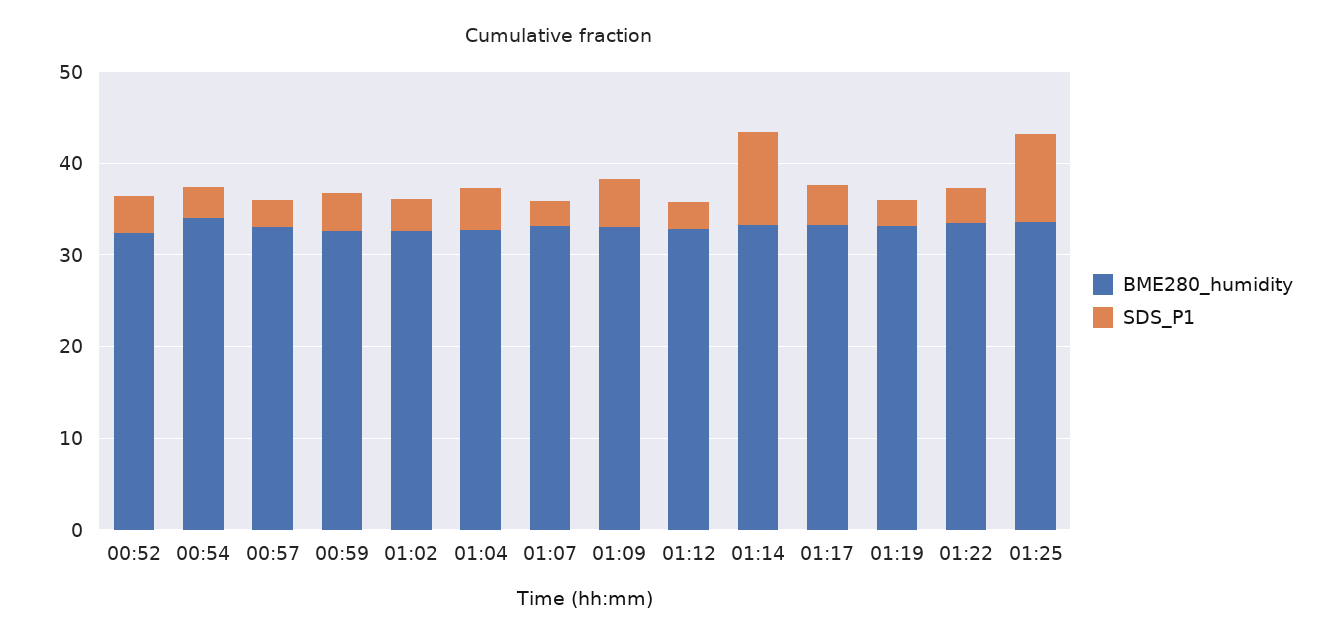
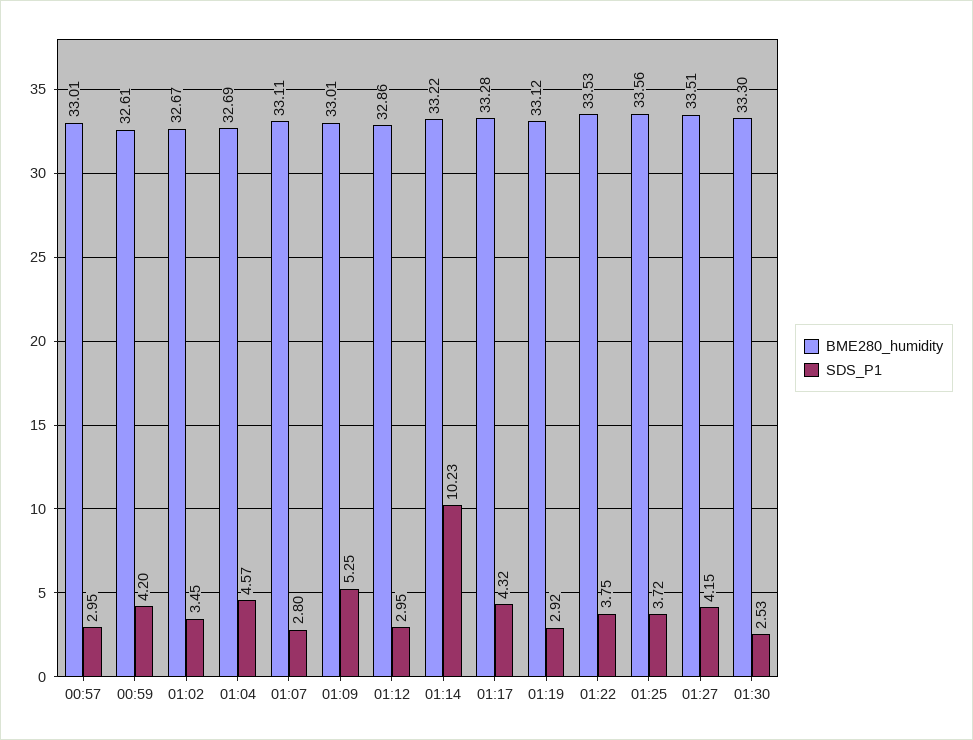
BME280_humidity, 00:52: 32 -> none
SDS_P1, 00:52: 4 -> none
BME280_humidity, 00:54: 34 -> none
SDS_P1, 00:54: 4 -> none
SDS_P1, 01:25: 10 -> 3.72
BME280_humidity, 01:27: none -> 33.51
SDS_P1, 01:27: none -> 4.15
BME280_humidity, 01:30: none -> 33.3
SDS_P1, 01:30: none -> 2.53

